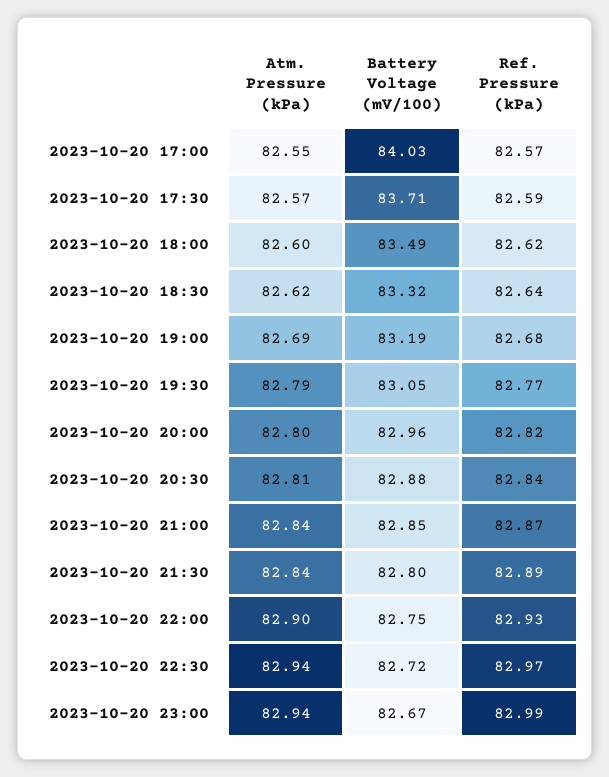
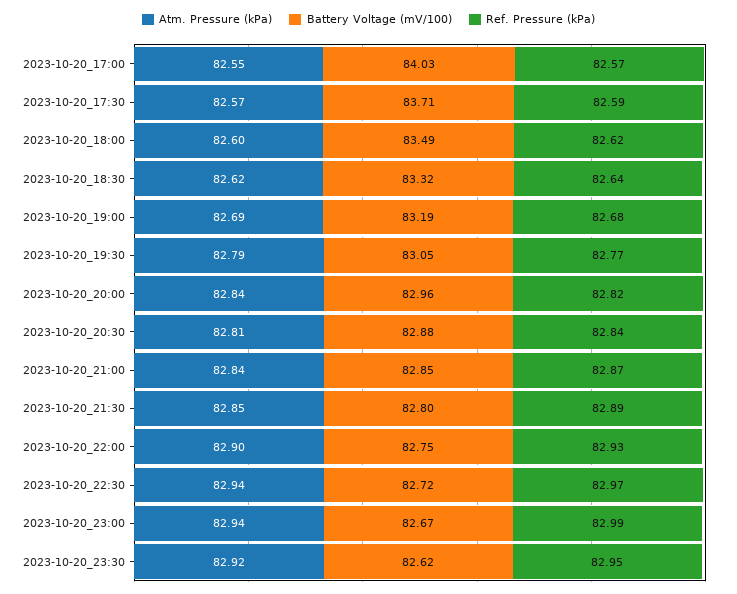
Atm. Pressure (kPa), 2023-10-20 20:00: 82.8 -> 82.84
Atm. Pressure (kPa), 2023-10-20 21:30: 82.84 -> 82.85
Atm. Pressure (kPa), 2023-10-20_23:30: none -> 82.92
Battery Voltage (mV/100), 2023-10-20_23:30: none -> 82.62
Ref. Pressure (kPa), 2023-10-20_23:30: none -> 82.95

